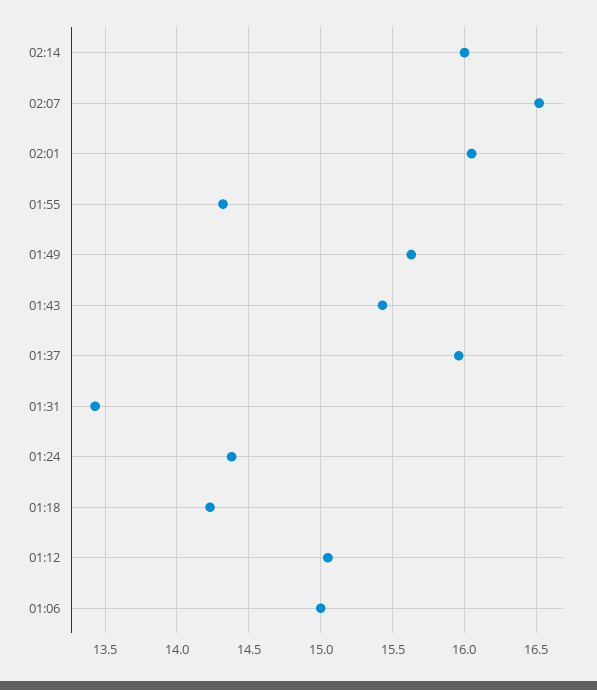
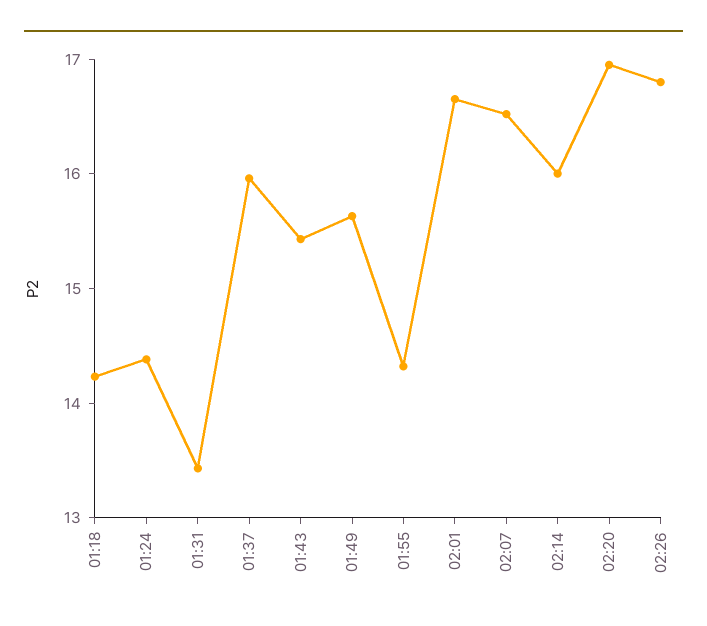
02:01: 16.05 -> 16.6
01:12: 15.05 -> none
01:06: 15 -> none
02:20: none -> 17
02:26: none -> 16.8

